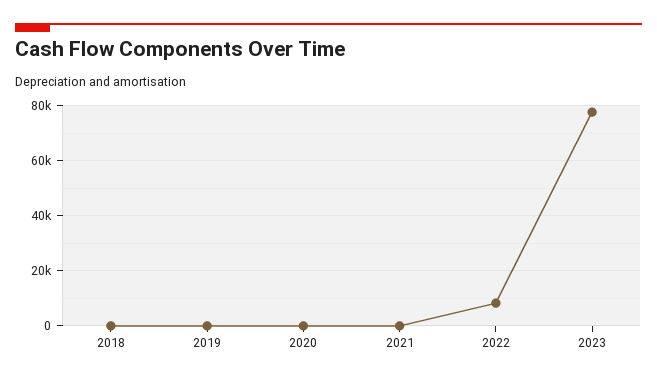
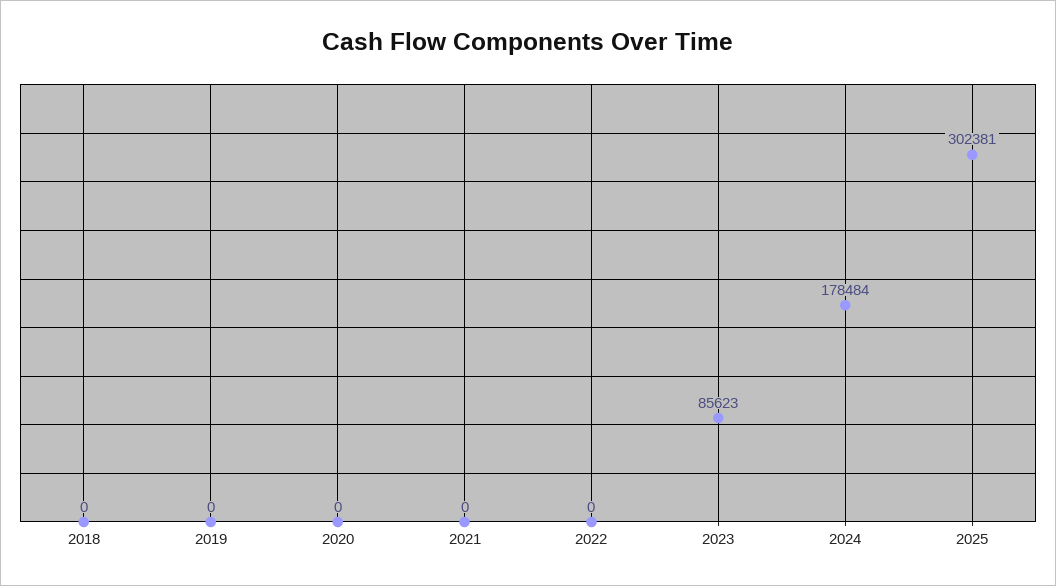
2022: 7500 -> 0
2023: 77500 -> 85623
2024: none -> 178484
2025: none -> 302381

